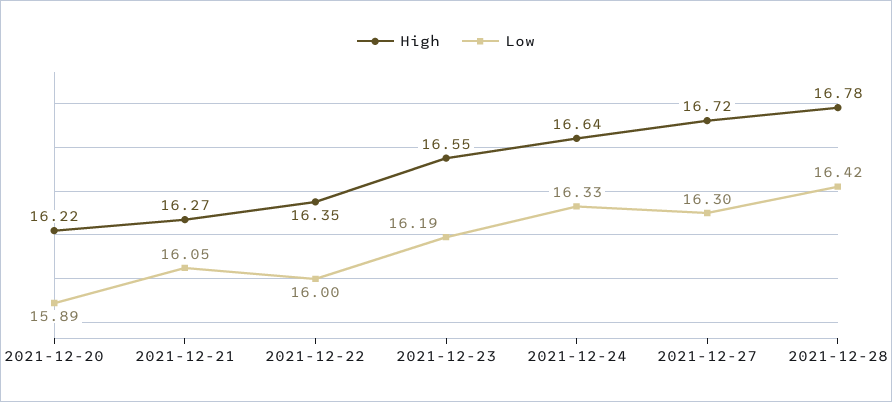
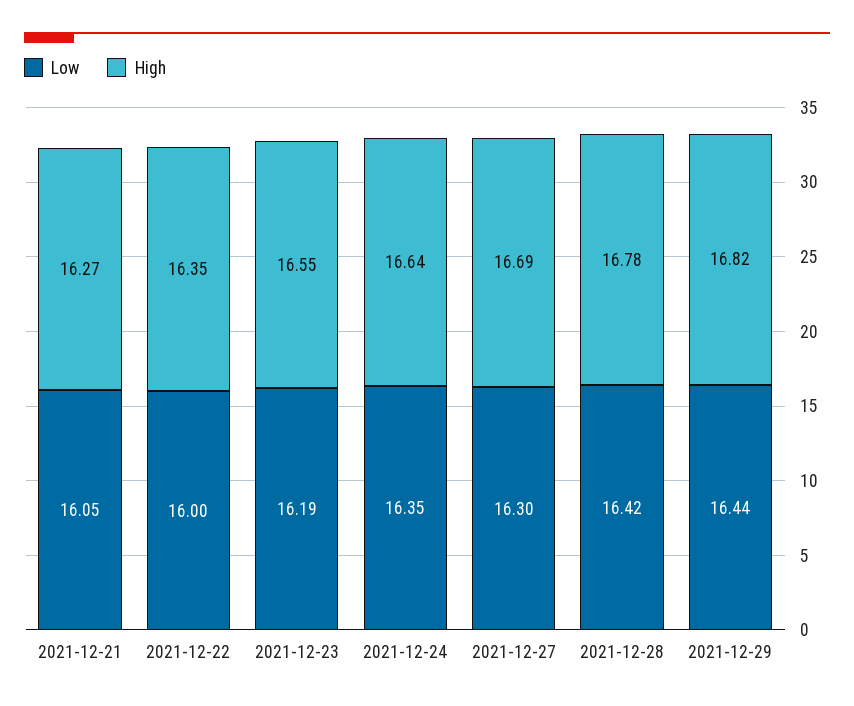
High, 2021-12-20: 16.22 -> none
Low, 2021-12-20: 15.89 -> none
Low, 2021-12-24: 16.33 -> 16.35
High, 2021-12-27: 16.72 -> 16.69
Low, 2021-12-29: none -> 16.44
High, 2021-12-29: none -> 16.82

